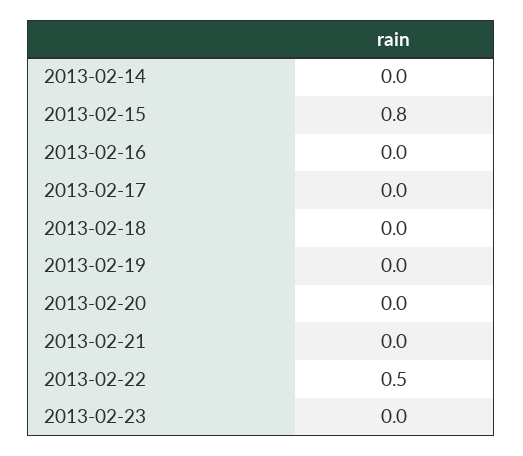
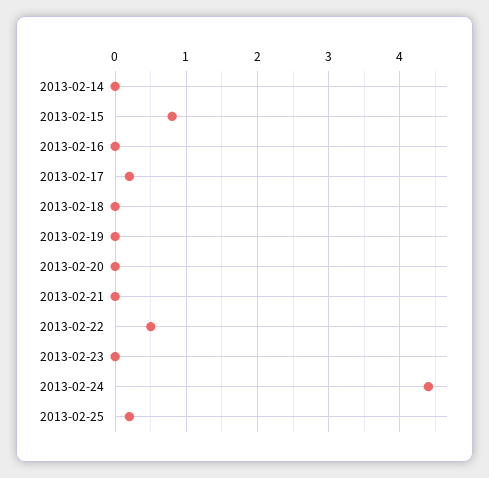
2013-02-17: 0 -> 0.2
2013-02-24: none -> 4.4
2013-02-25: none -> 0.2

